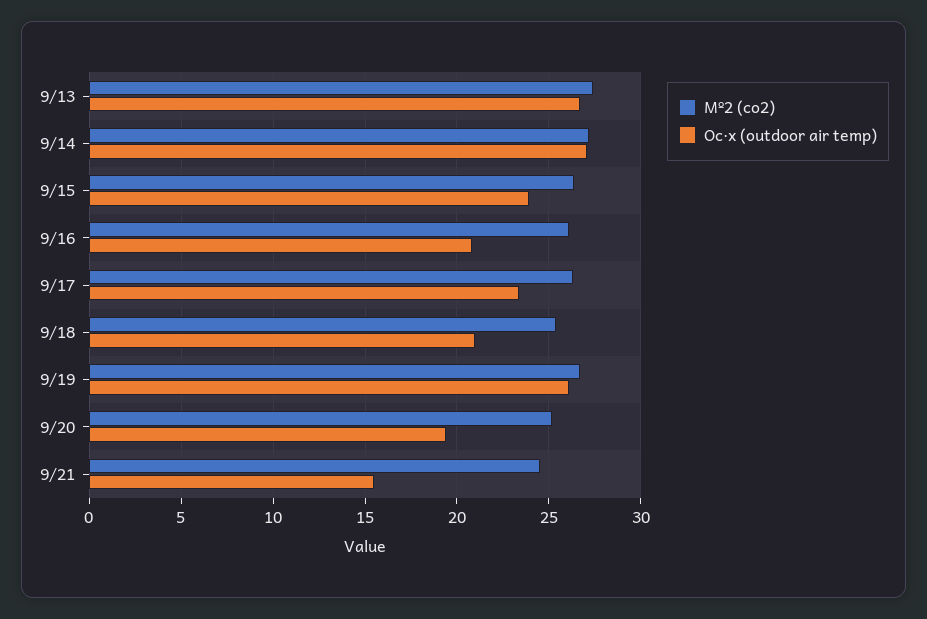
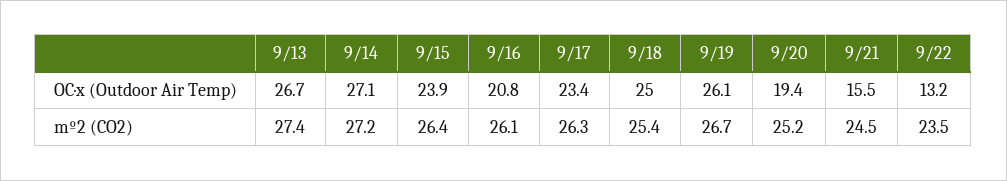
Oc·x (outdoor air temp), 9/18: 21 -> 25
Oc·x (outdoor air temp), 9/22: none -> 13.2
Mº2 (co2), 9/22: none -> 23.5

